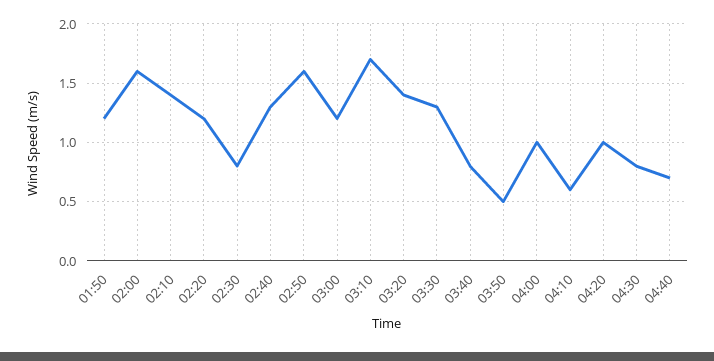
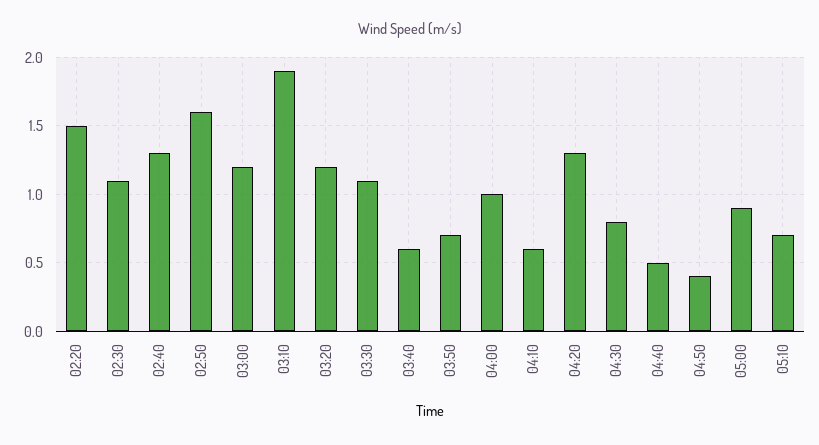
01:50: 1.2 -> none
02:00: 1.6 -> none
02:10: 1.4 -> none
02:20: 1.2 -> 1.5
02:30: 0.8 -> 1.1
03:10: 1.7 -> 1.9
03:20: 1.4 -> 1.2
03:30: 1.3 -> 1.1
03:40: 0.8 -> 0.6
03:50: 0.5 -> 0.7
04:20: 1 -> 1.3
04:40: 0.7 -> 0.5
04:50: none -> 0.4
05:00: none -> 0.9
05:10: none -> 0.7

